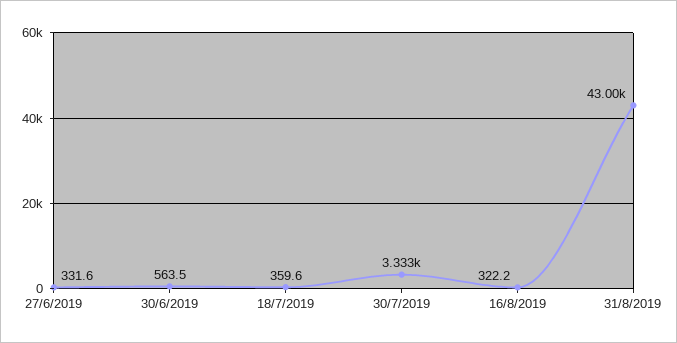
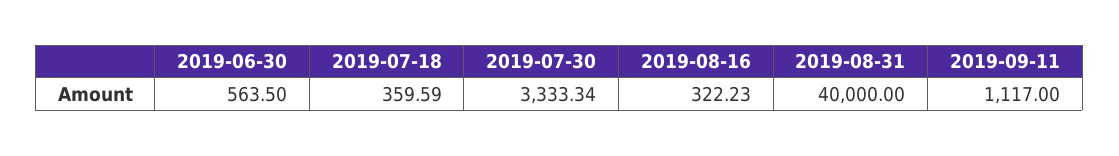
27/6/2019: 331.6 -> none
31/8/2019: 43000 -> 40000
2019-09-11: none -> 1117

